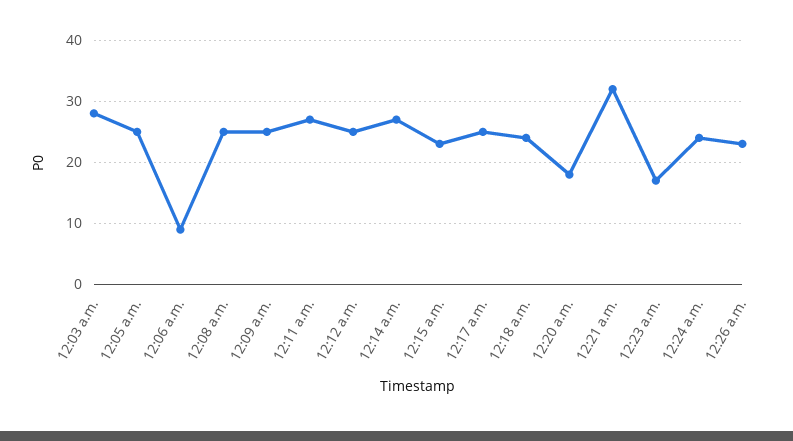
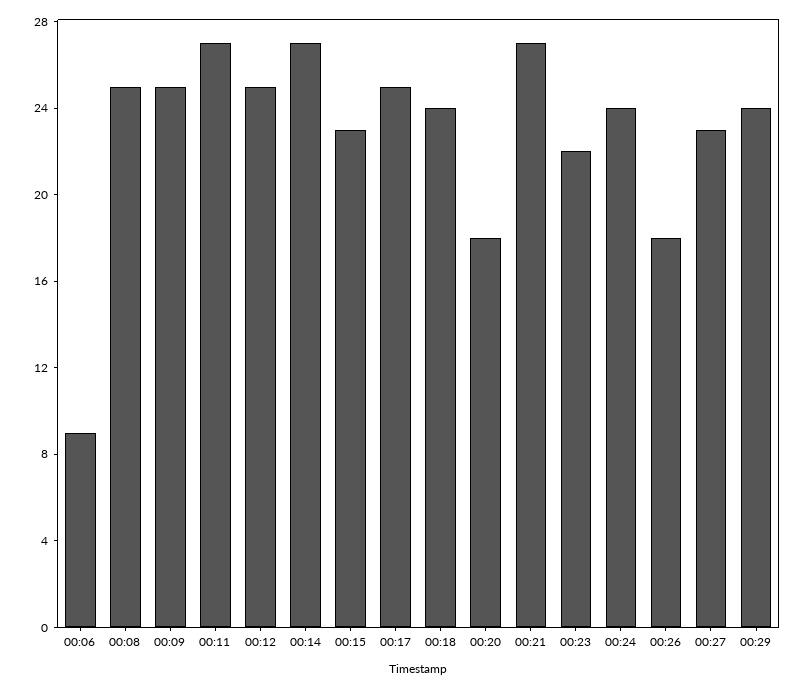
12:03 a.m.: 28 -> none
12:05 a.m.: 25 -> none
12:21 a.m.: 32 -> 27
12:23 a.m.: 17 -> 22
12:26 a.m.: 23 -> 18
00:27: none -> 23
00:29: none -> 24

